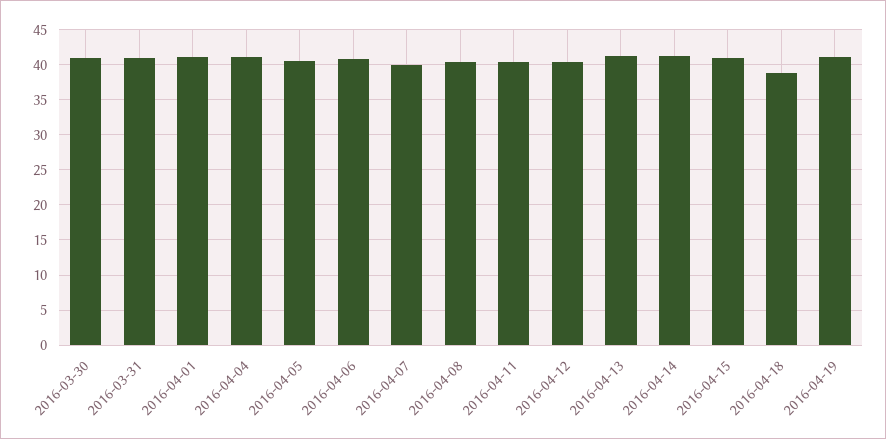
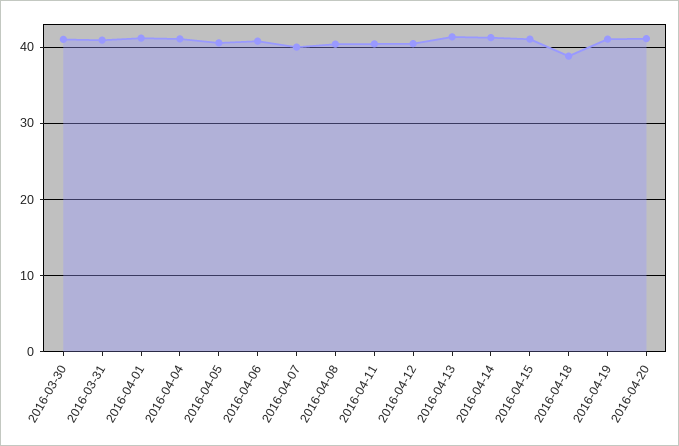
2016-04-20: none -> 41

